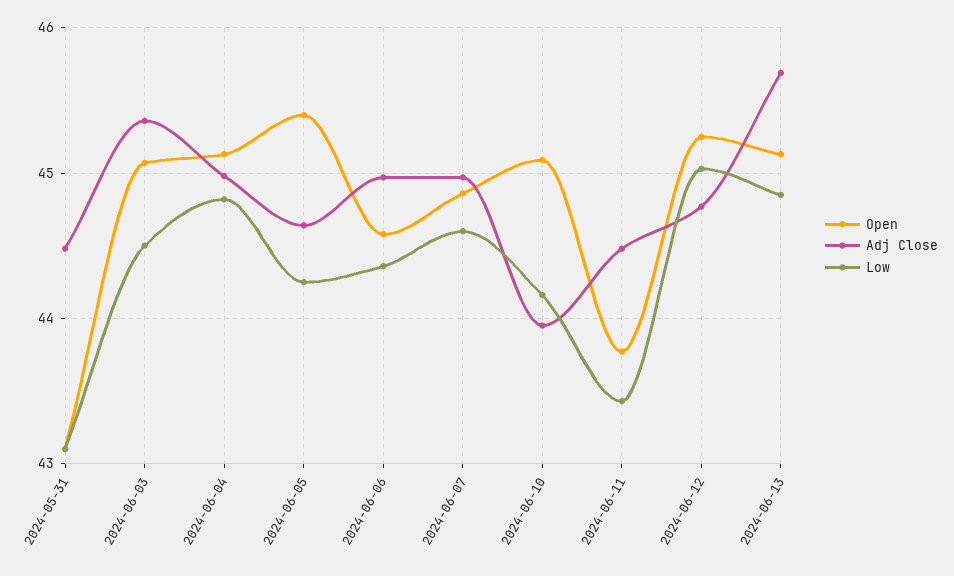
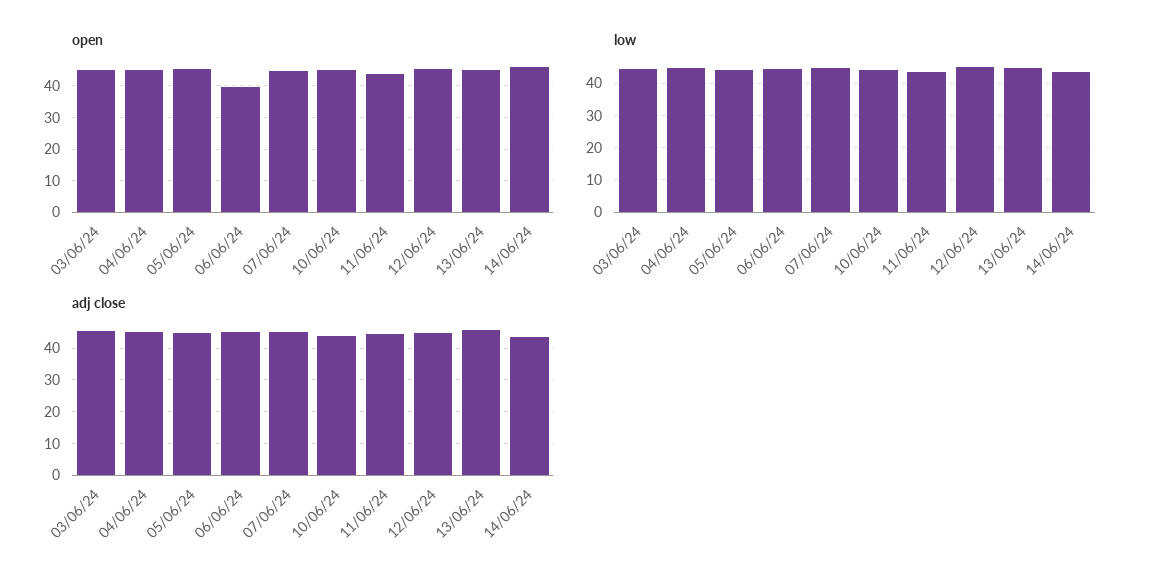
Open, 2024-05-31: 43.1 -> none
Adj Close, 2024-05-31: 44.5 -> none
Low, 2024-05-31: 43.1 -> none
Open, 2024-06-06: 44.6 -> 40
Open, 14/06/24: none -> 46
Low, 14/06/24: none -> 44
Adj Close, 14/06/24: none -> 44

